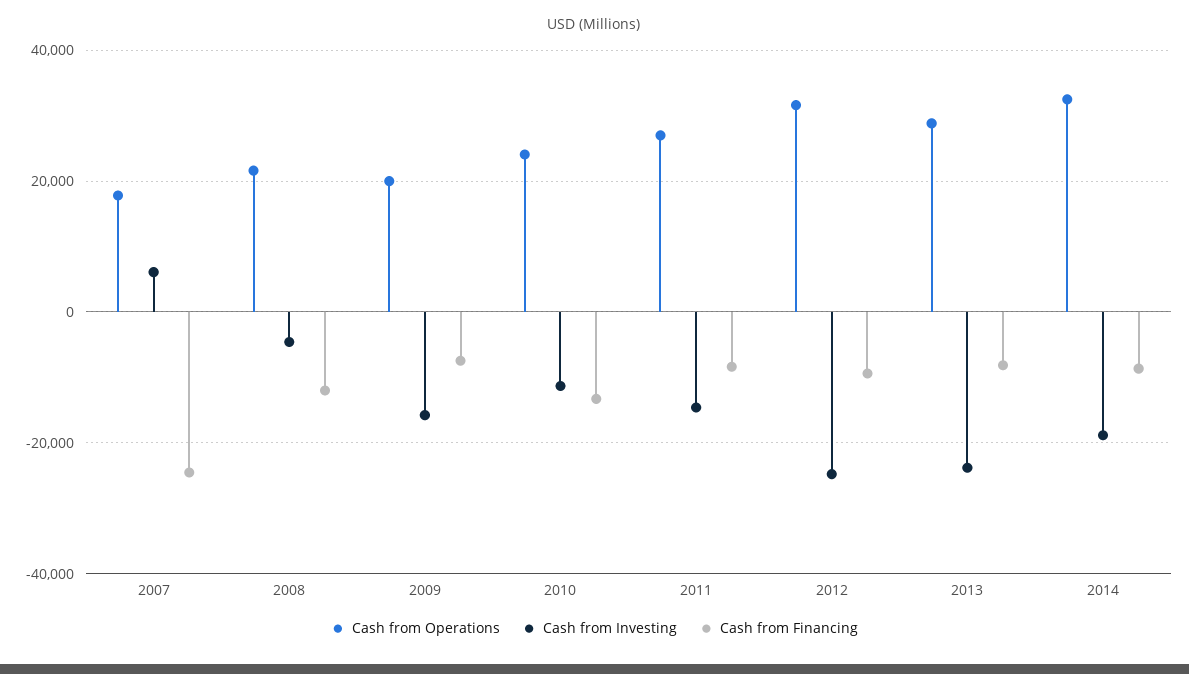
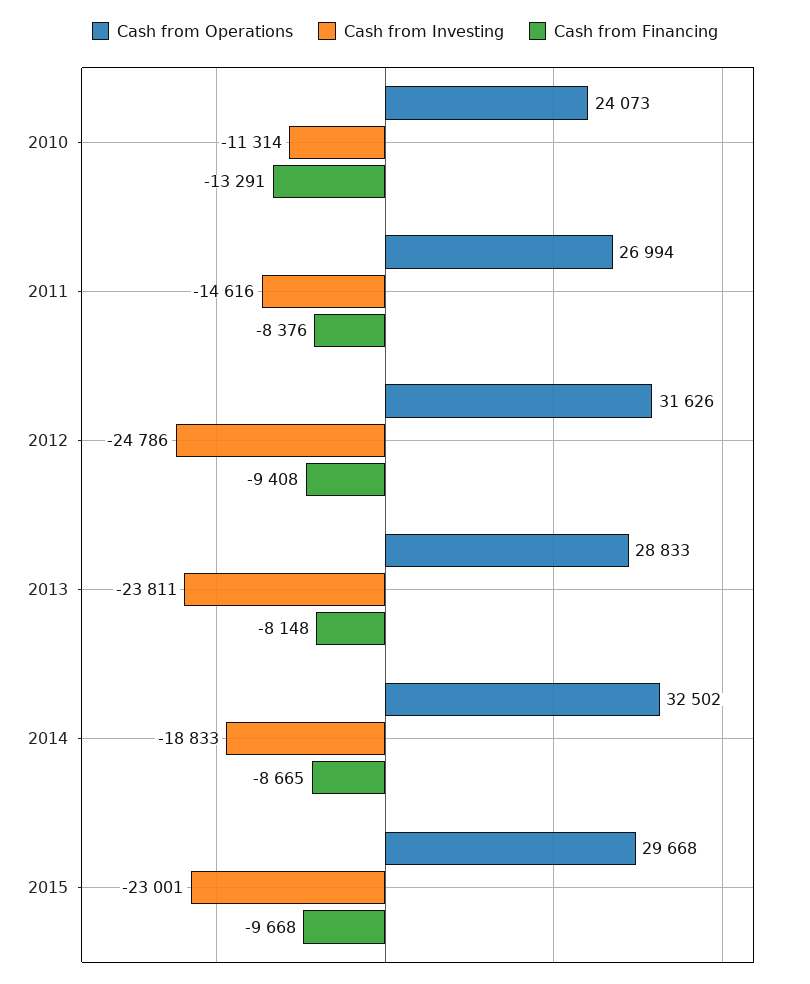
Cash from Operations, 2007: 18000 -> none
Cash from Investing, 2007: 6000 -> none
Cash from Financing, 2007: -24000 -> none
Cash from Operations, 2008: 22000 -> none
Cash from Investing, 2008: -4000 -> none
Cash from Financing, 2008: -12000 -> none
Cash from Operations, 2009: 20000 -> none
Cash from Investing, 2009: -16000 -> none
Cash from Financing, 2009: -8000 -> none
Cash from Operations, 2015: none -> 29668
Cash from Investing, 2015: none -> -23001
Cash from Financing, 2015: none -> -9668

